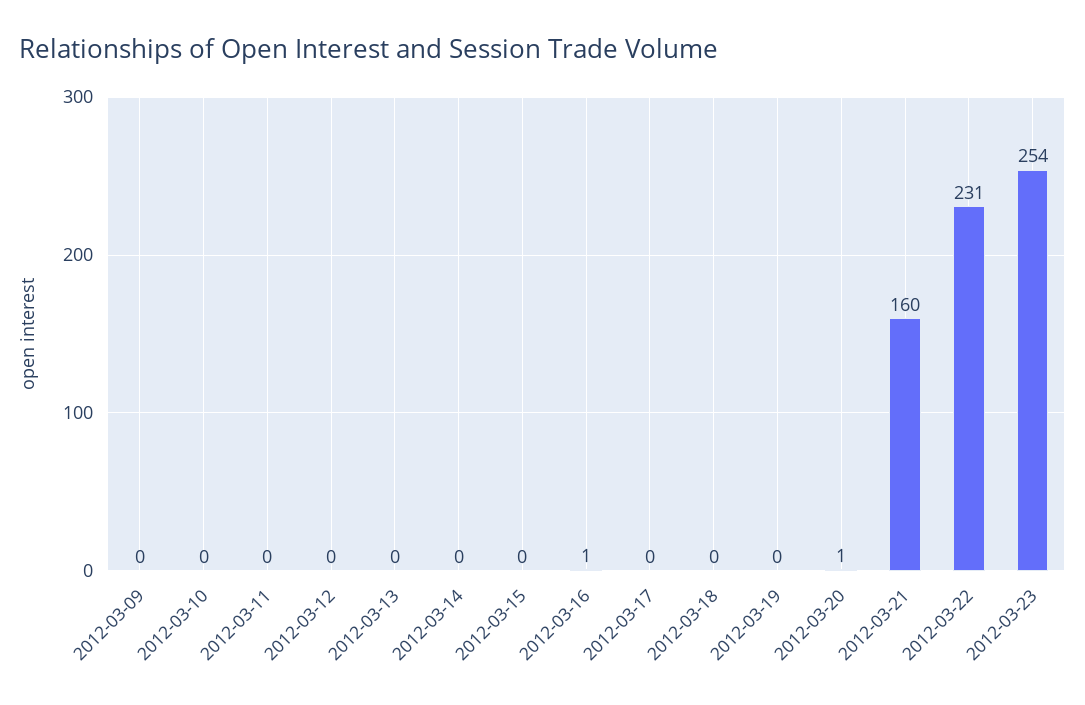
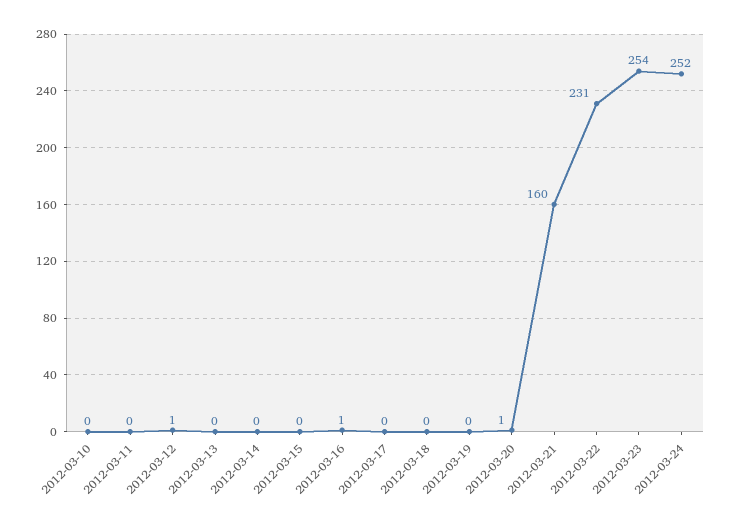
2012-03-09: 0 -> none
2012-03-12: 0 -> 1
2012-03-24: none -> 252

